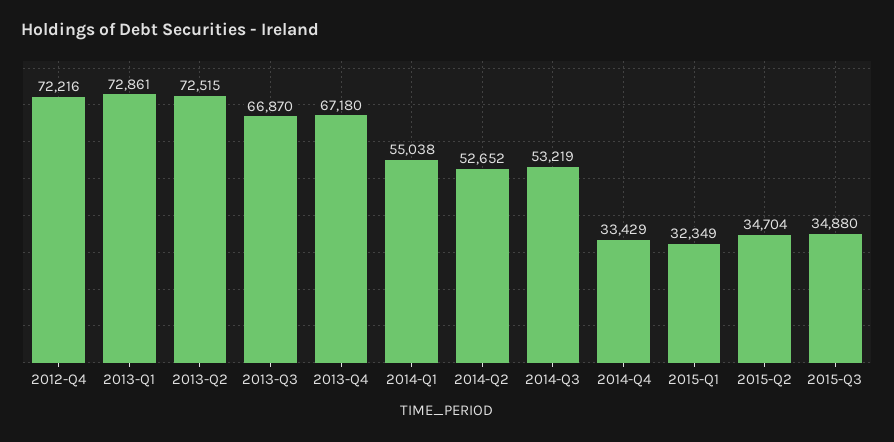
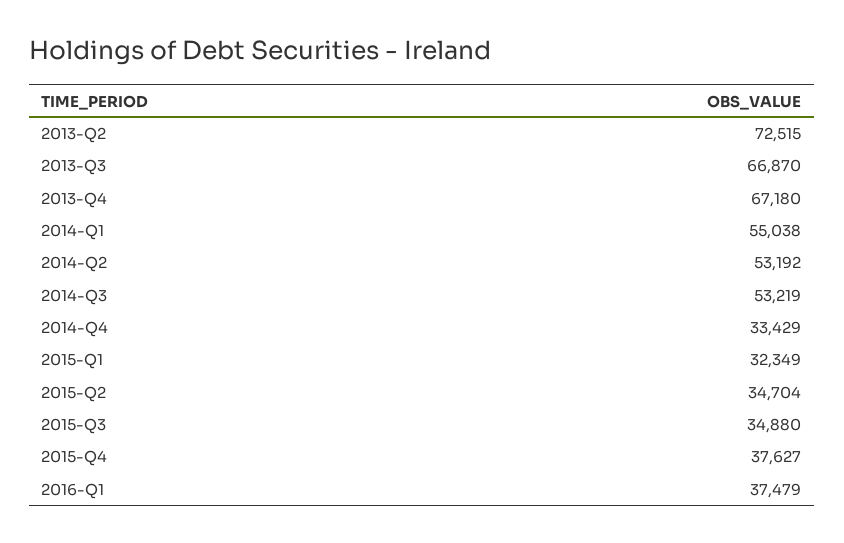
2012-Q4: 72216 -> none
2013-Q1: 72861 -> none
2014-Q2: 52652 -> 53192
2015-Q4: none -> 37627
2016-Q1: none -> 37479

